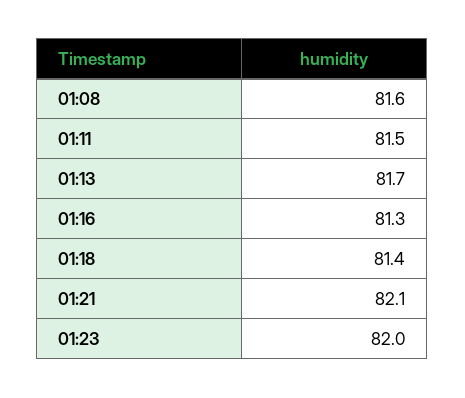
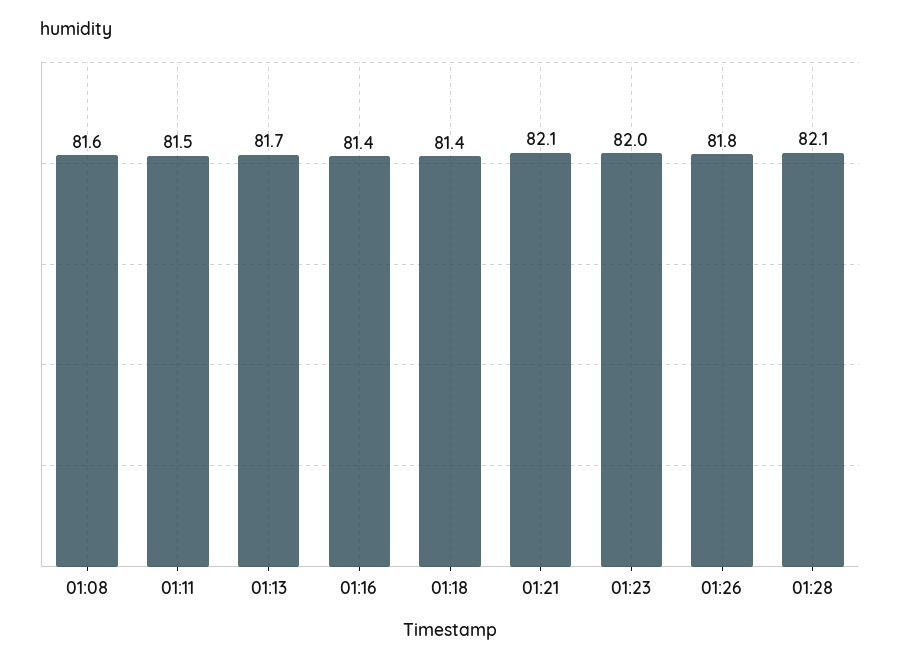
01:16: 81.3 -> 81.4
01:26: none -> 81.8
01:28: none -> 82.1

